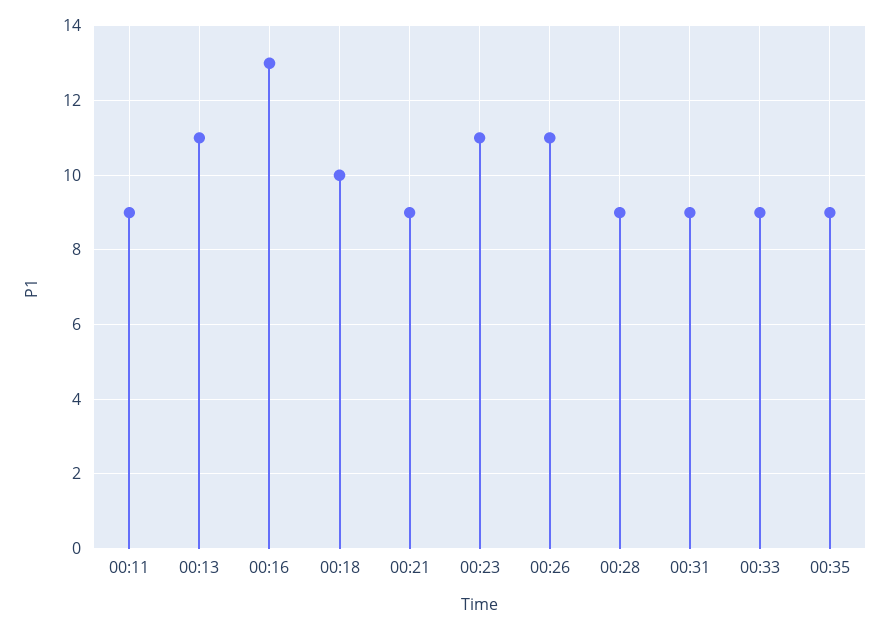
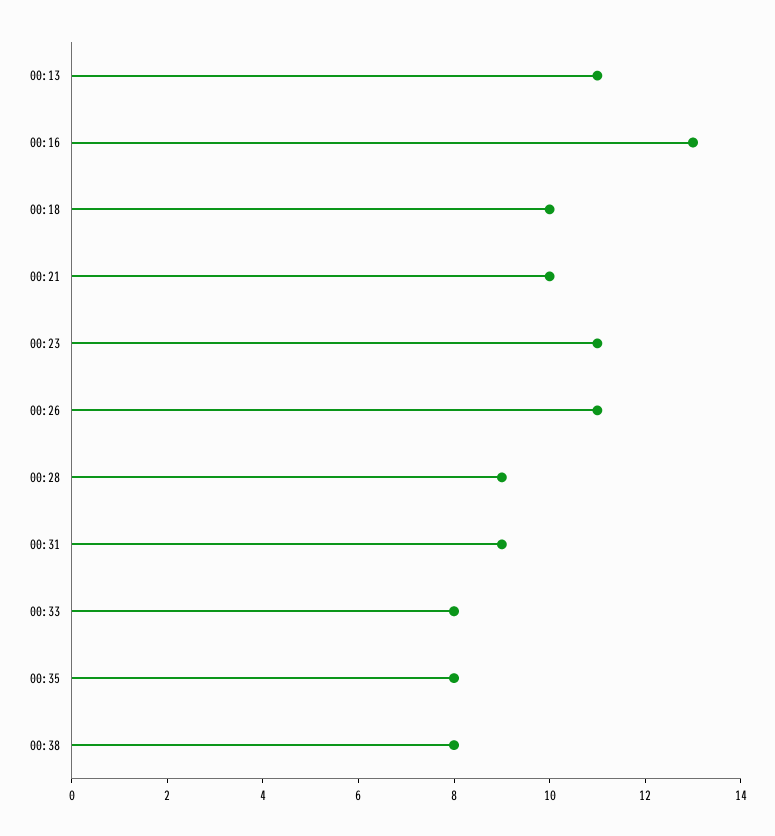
00:11: 9 -> none
00:21: 9 -> 10
00:33: 9 -> 8
00:35: 9 -> 8
00:38: none -> 8

